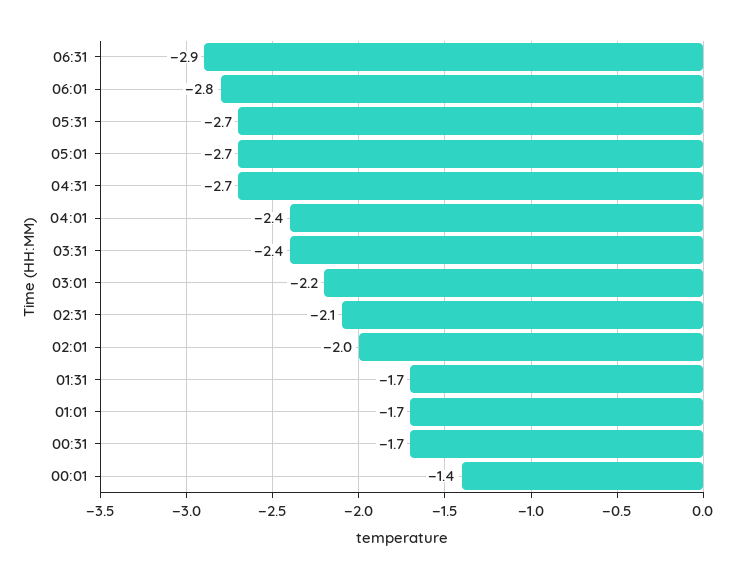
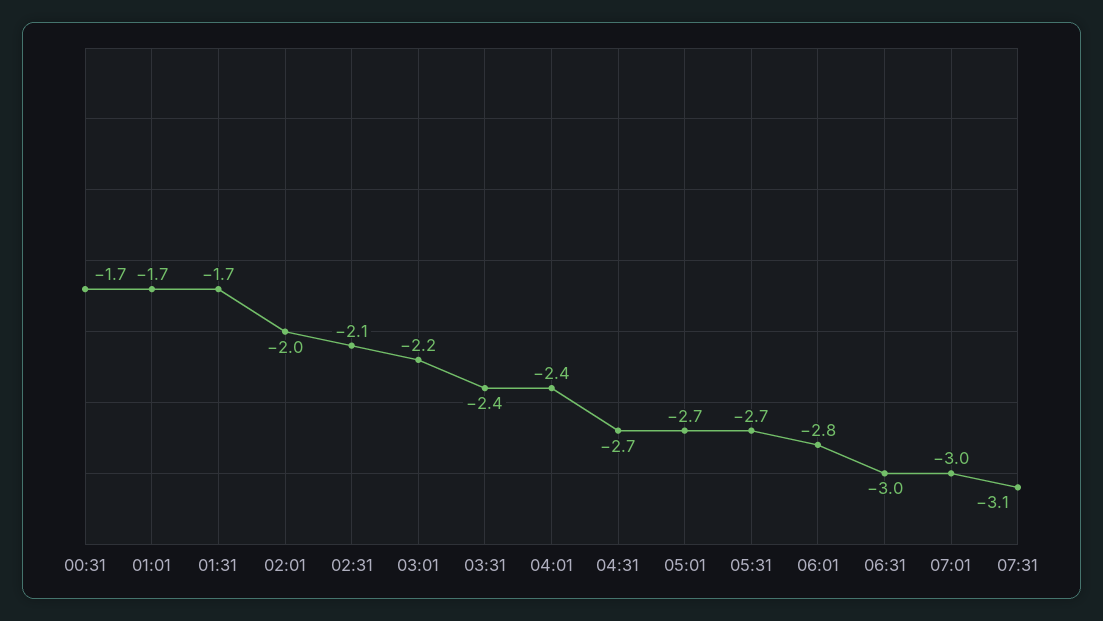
06:31: -2.9 -> -3
00:01: -1.4 -> none
07:01: none -> -3
07:31: none -> -3.1

